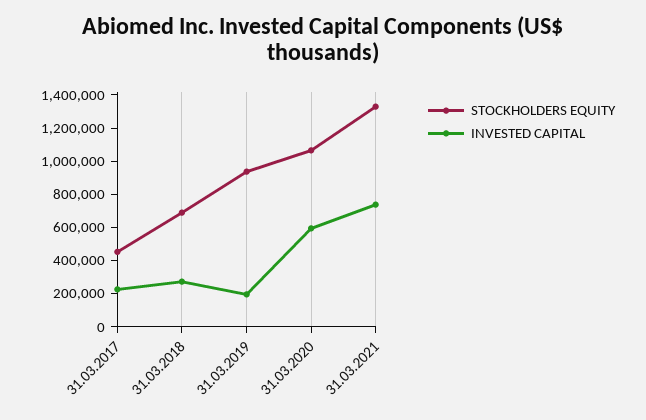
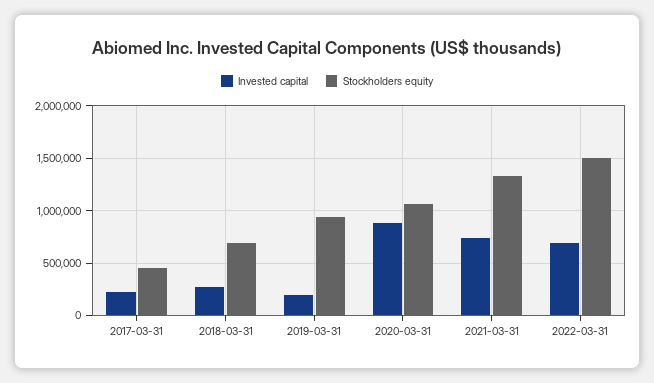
INVESTED CAPITAL, 31.03.2020: 600000 -> 900000
INVESTED CAPITAL, 2022-03-31: none -> 700000
STOCKHOLDERS EQUITY, 2022-03-31: none -> 1500000

